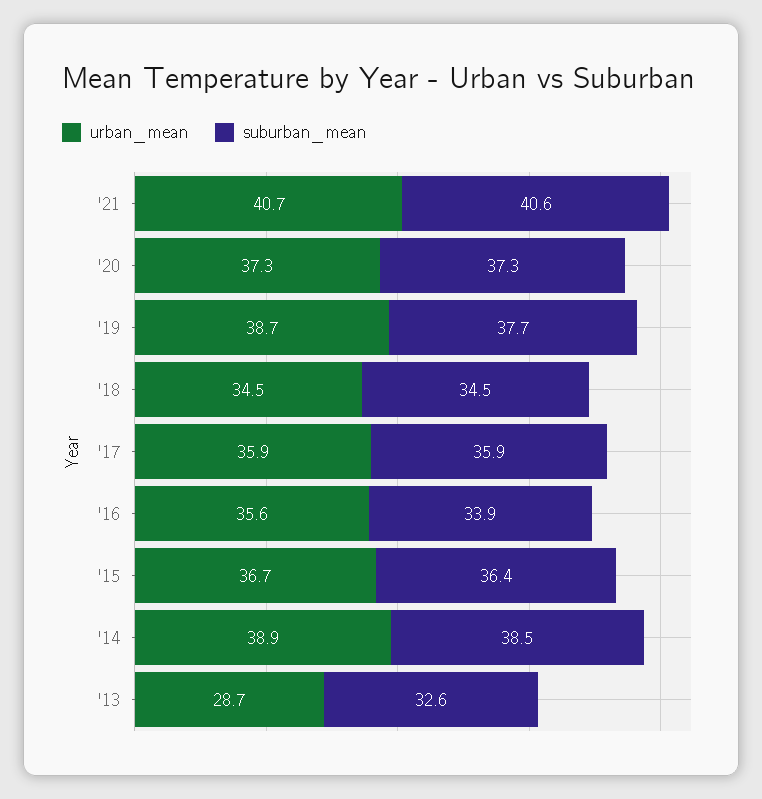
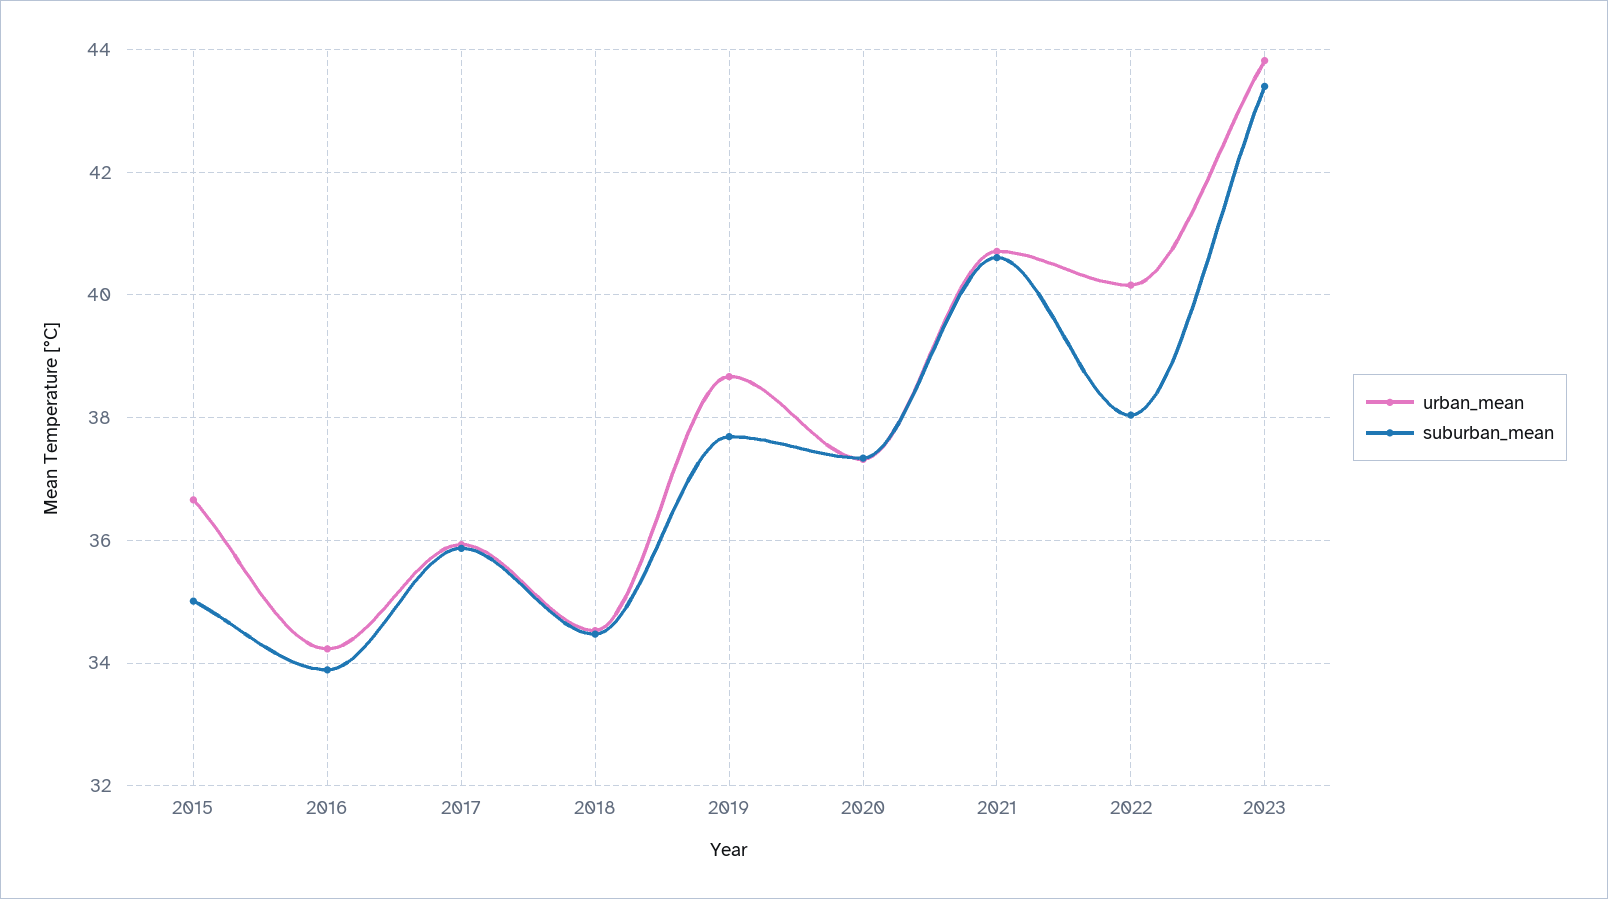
urban_mean, '16: 35.6 -> 34.2
suburban_mean, '15: 36.4 -> 35
urban_mean, '14: 38.9 -> none
suburban_mean, '14: 38.5 -> none
urban_mean, '13: 28.7 -> none
suburban_mean, '13: 32.6 -> none
urban_mean, 2022: none -> 40.2
suburban_mean, 2022: none -> 38
urban_mean, 2023: none -> 43.8
suburban_mean, 2023: none -> 43.4

